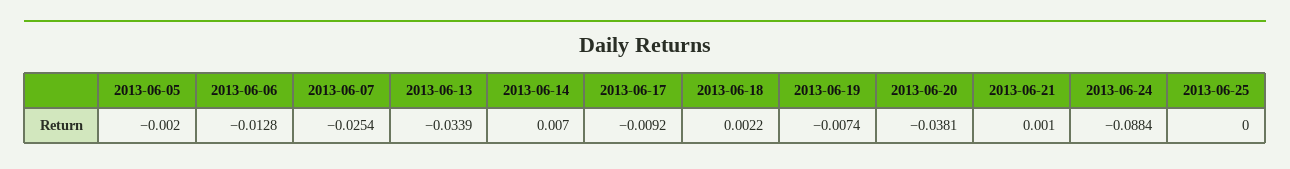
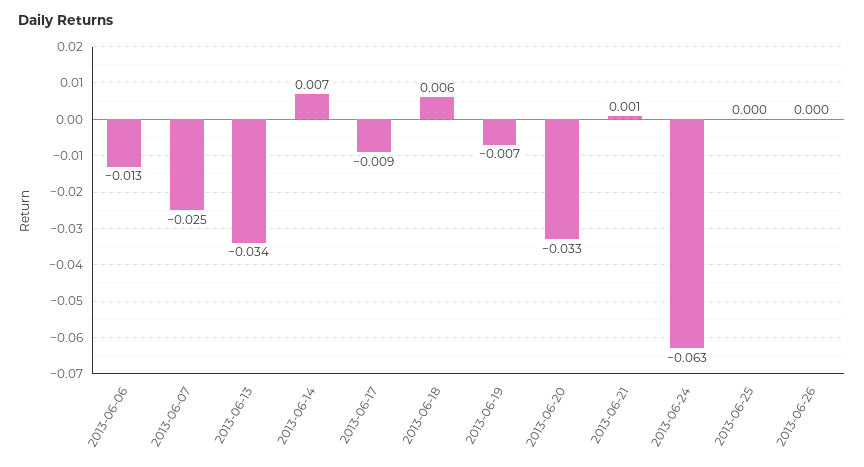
2013-06-05: -0.002 -> none
2013-06-18: 0.0022 -> 0.006
2013-06-20: -0.0381 -> -0.033
2013-06-24: -0.0884 -> -0.063
2013-06-26: none -> 0

